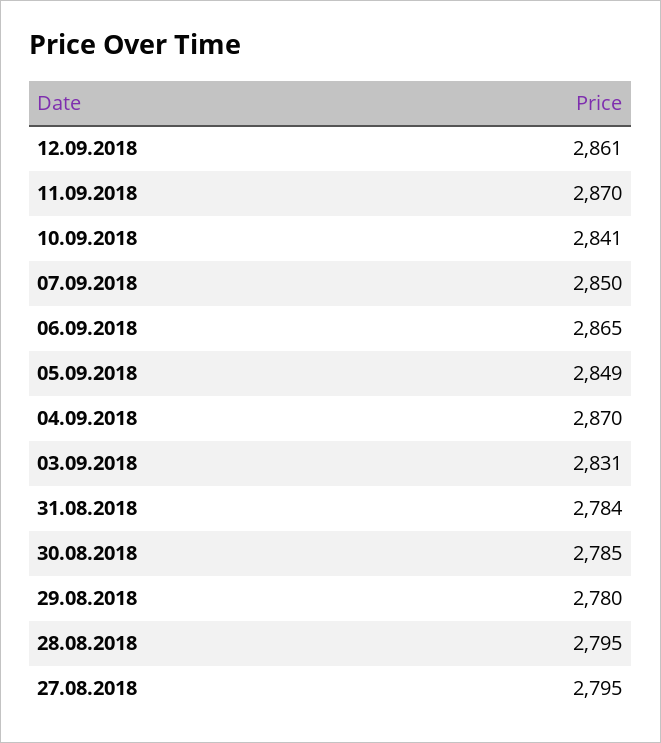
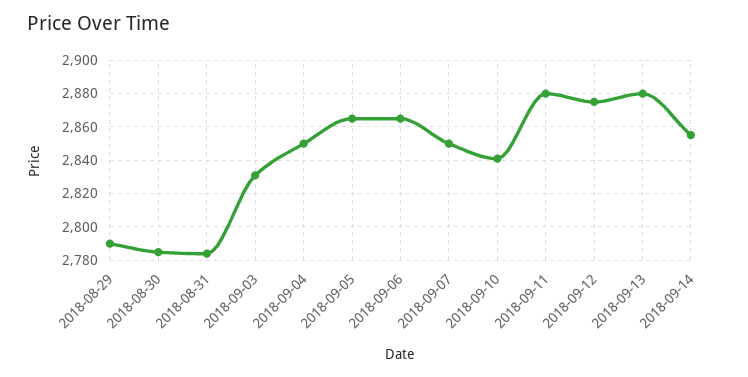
12.09.2018: 2861 -> 2875
11.09.2018: 2870 -> 2880
05.09.2018: 2849 -> 2865
04.09.2018: 2870 -> 2850
29.08.2018: 2780 -> 2790
28.08.2018: 2795 -> none
27.08.2018: 2795 -> none
2018-09-13: none -> 2880
2018-09-14: none -> 2855

